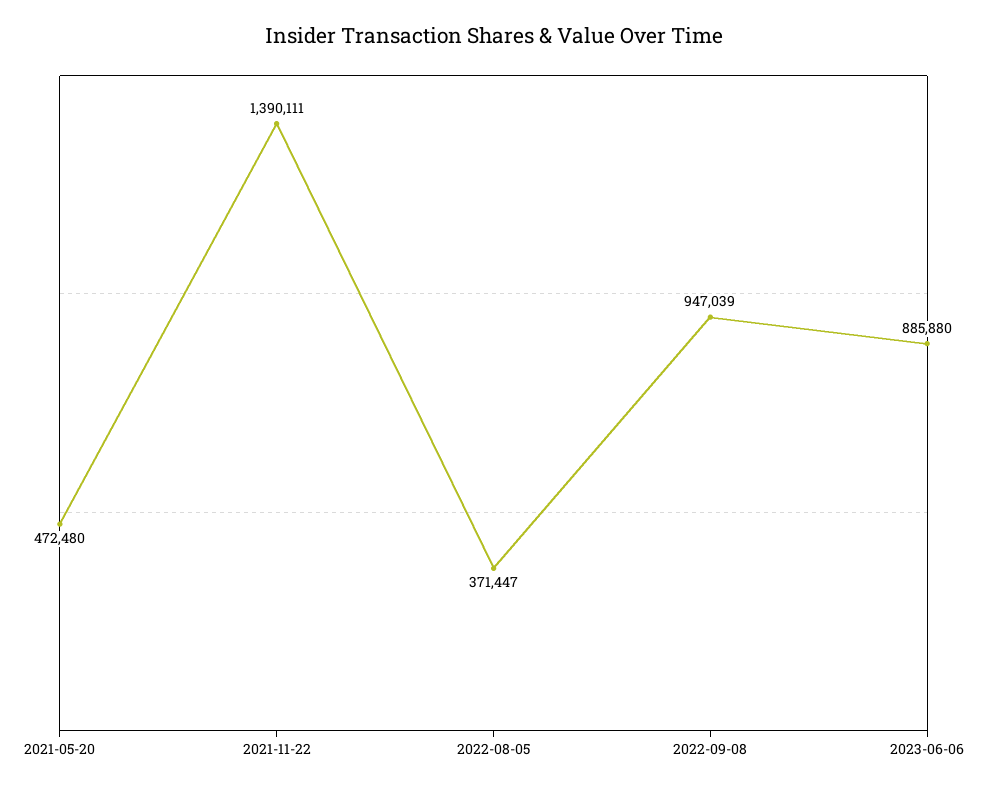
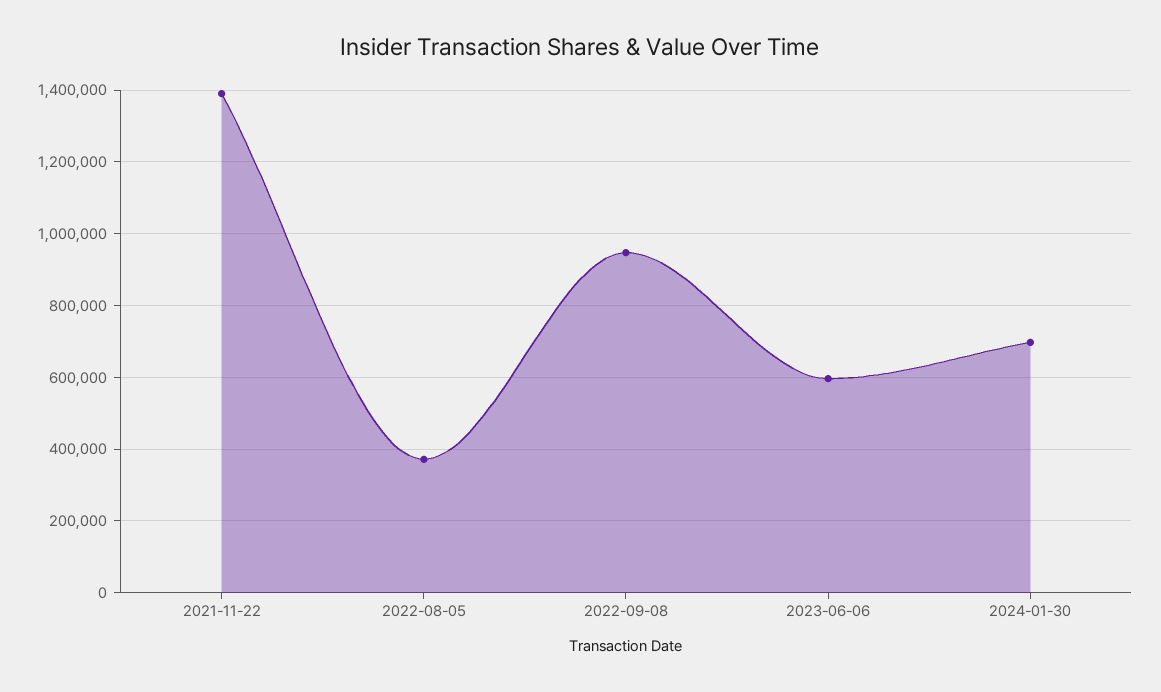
2021-05-20: 472480 -> none
2023-06-06: 885880 -> 600000
2024-01-30: none -> 700000

